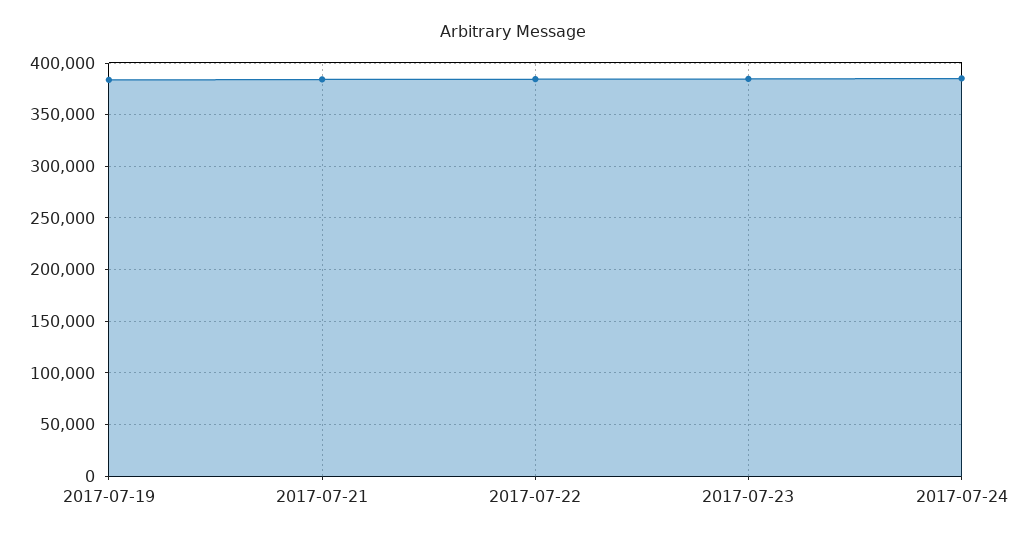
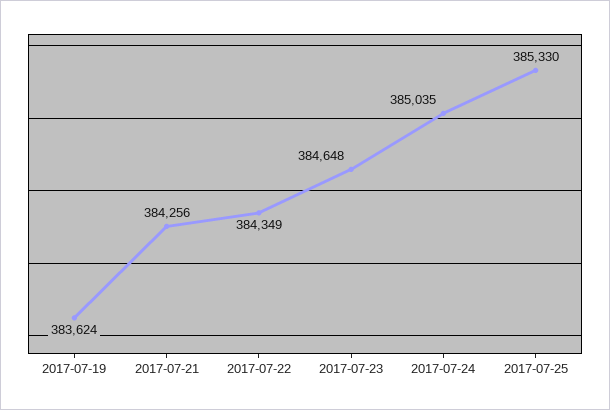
2017-07-25: none -> 385330

